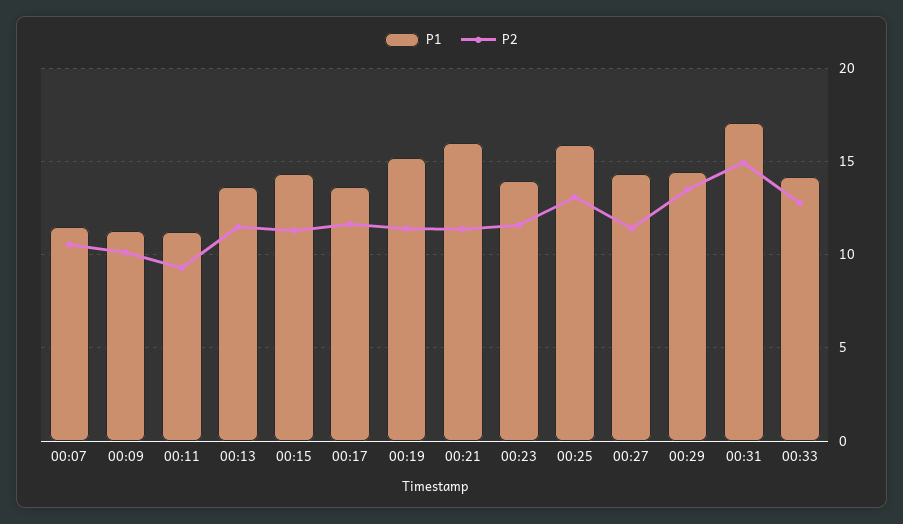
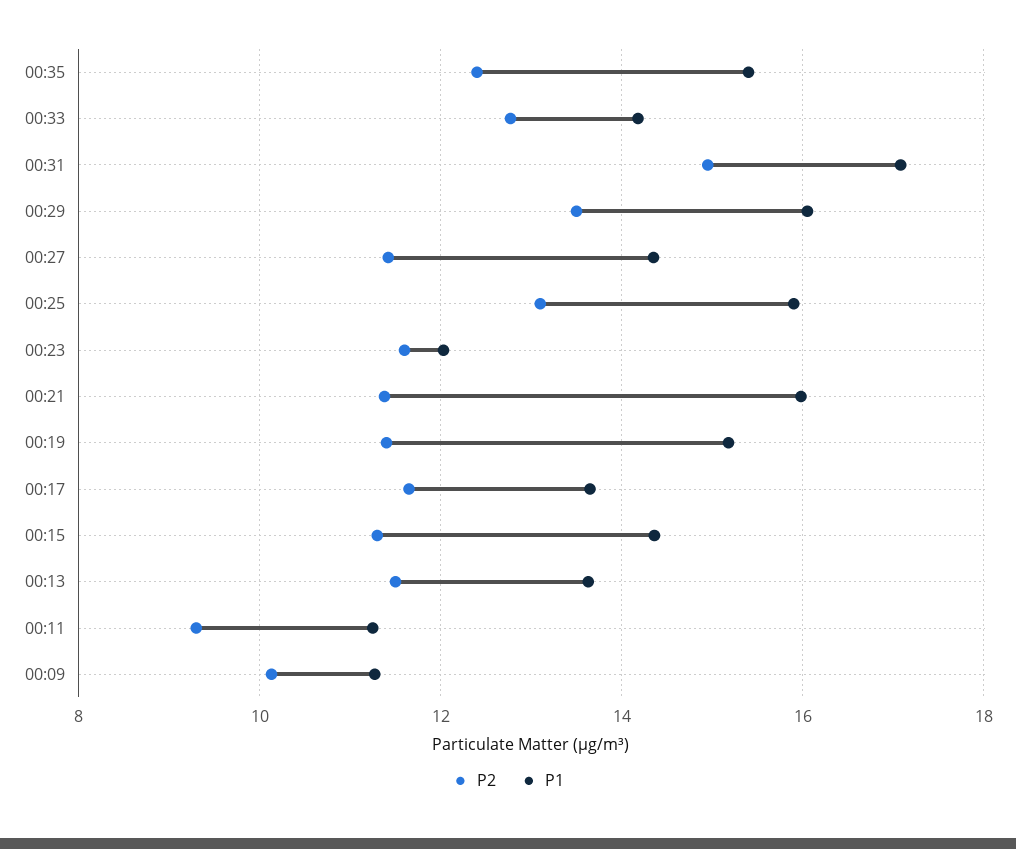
P1, 00:07: 11.5 -> none
P2, 00:07: 10.5 -> none
P1, 00:23: 14 -> 12
P1, 00:29: 14.5 -> 16
P2, 00:35: none -> 12.4
P1, 00:35: none -> 15.4

